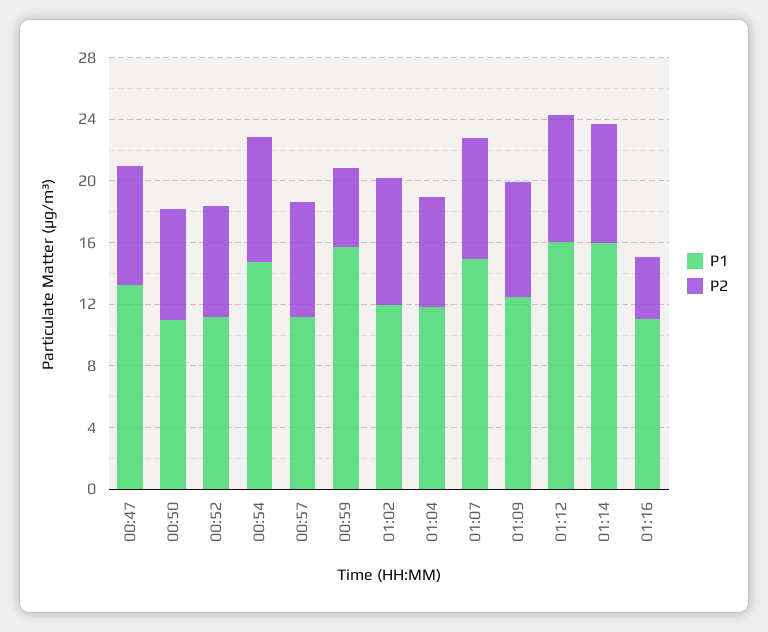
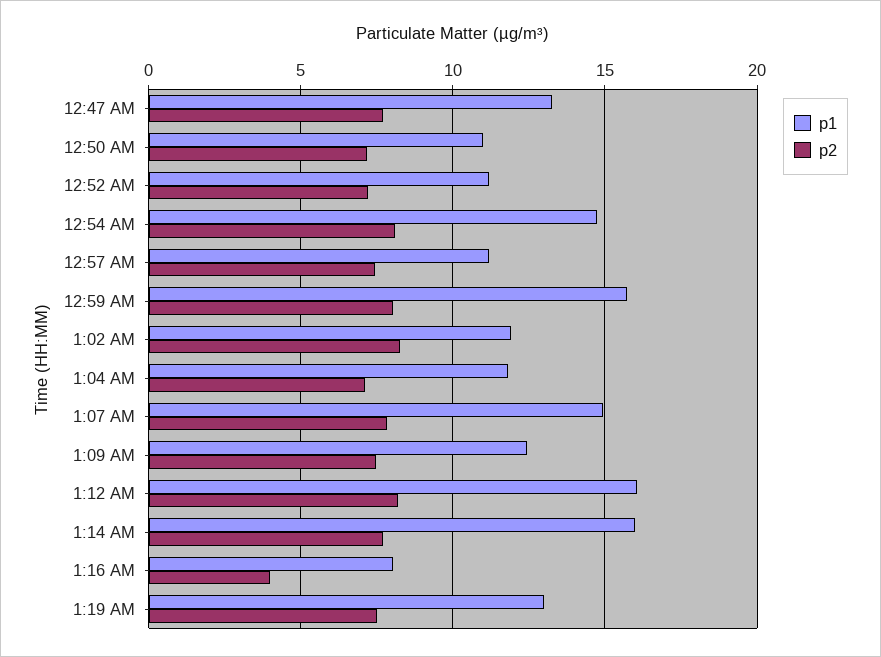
P2, 00:59: 5 -> 8
P1, 01:16: 11 -> 8
P1, 1:19 AM: none -> 13
P2, 1:19 AM: none -> 7.5

